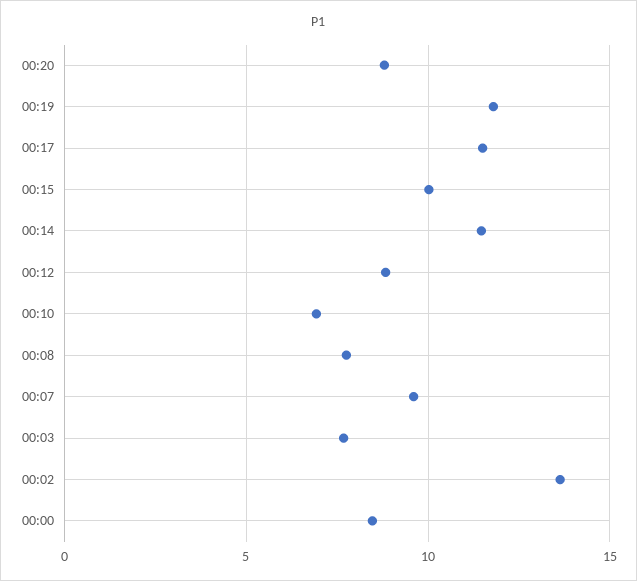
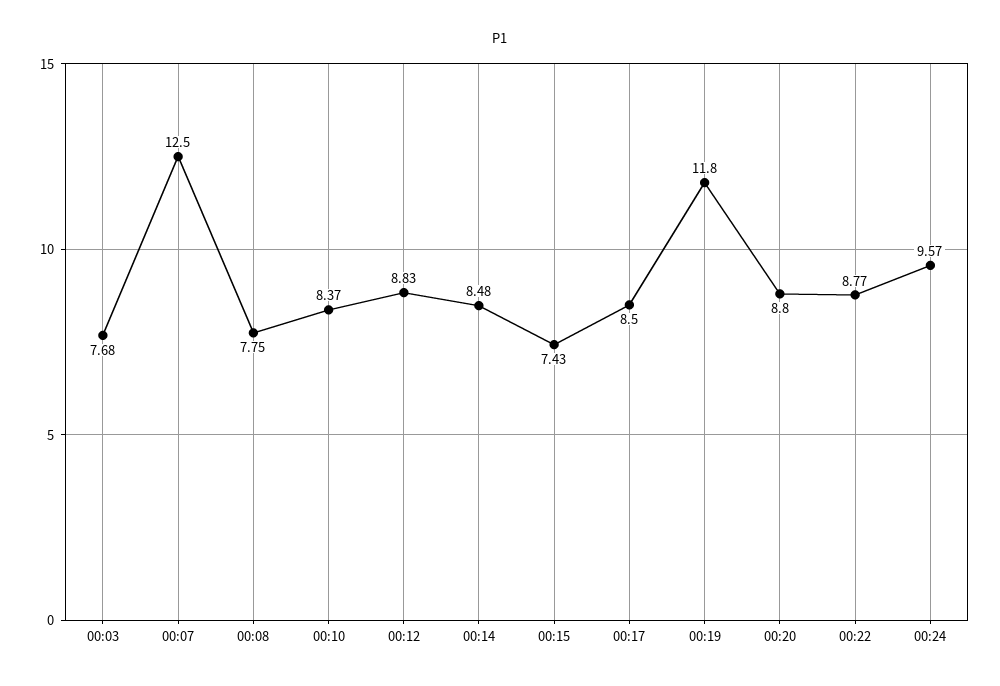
00:17: 11.5 -> 8.5
00:15: 10 -> 7.43
00:14: 11.5 -> 8.48
00:10: 7 -> 8.37
00:07: 9.5 -> 12.5
00:02: 13.5 -> none
00:00: 8.5 -> none
00:22: none -> 8.77
00:24: none -> 9.57

